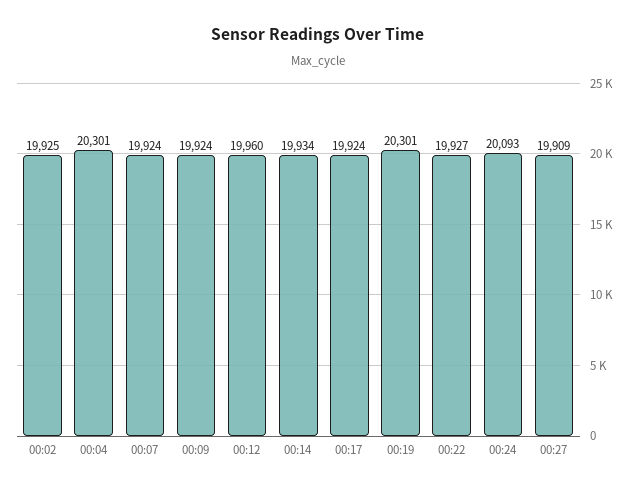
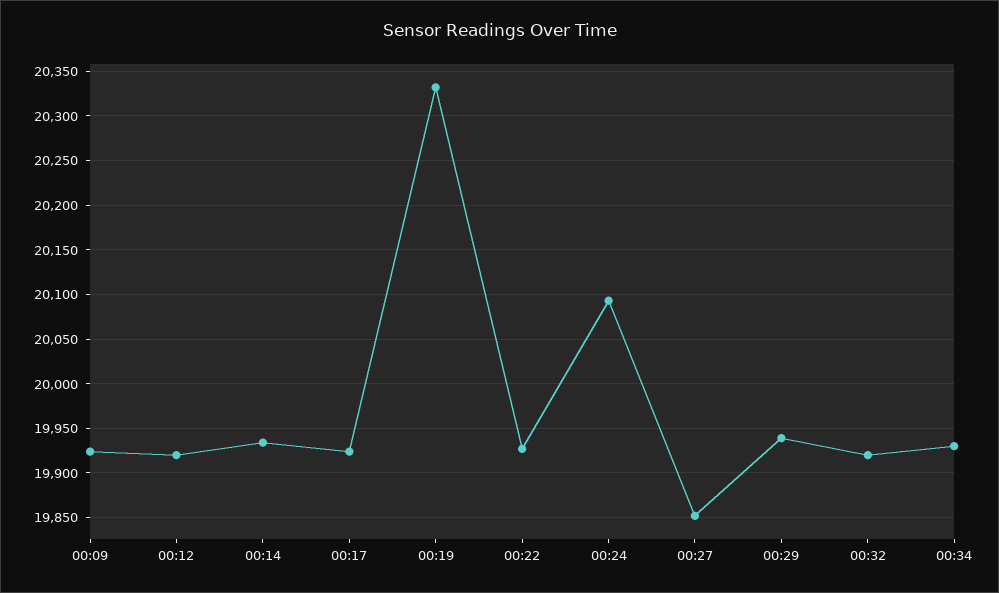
00:02: 19925 -> none
00:04: 20301 -> none
00:07: 19924 -> none
00:12: 19960 -> 19920
00:19: 20301 -> 20330
00:27: 19909 -> 19850
00:29: none -> 19940
00:32: none -> 19920
00:34: none -> 19930

